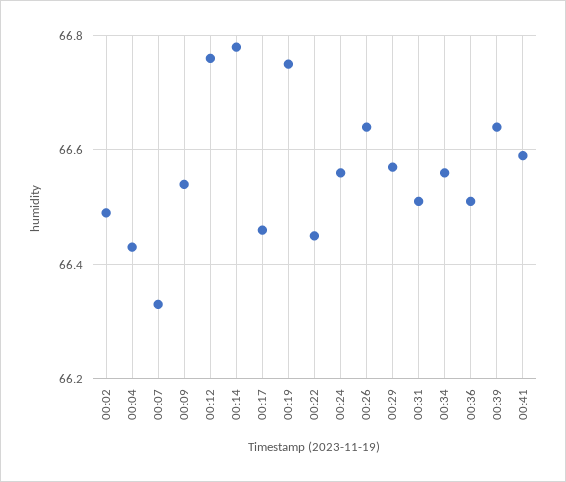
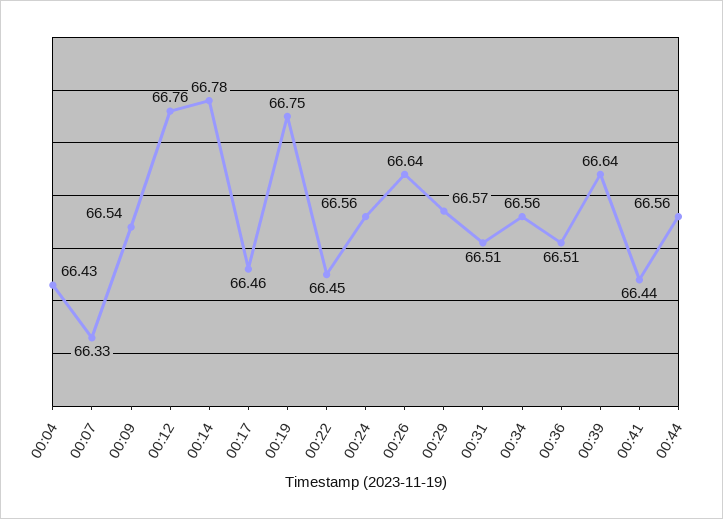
00:02: 66.5 -> none
00:41: 66.6 -> 66.44
00:44: none -> 66.56

